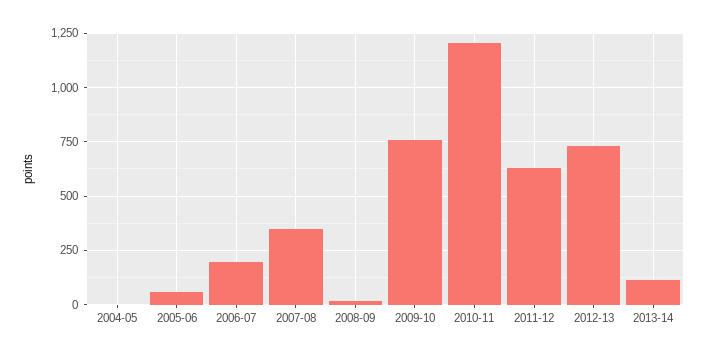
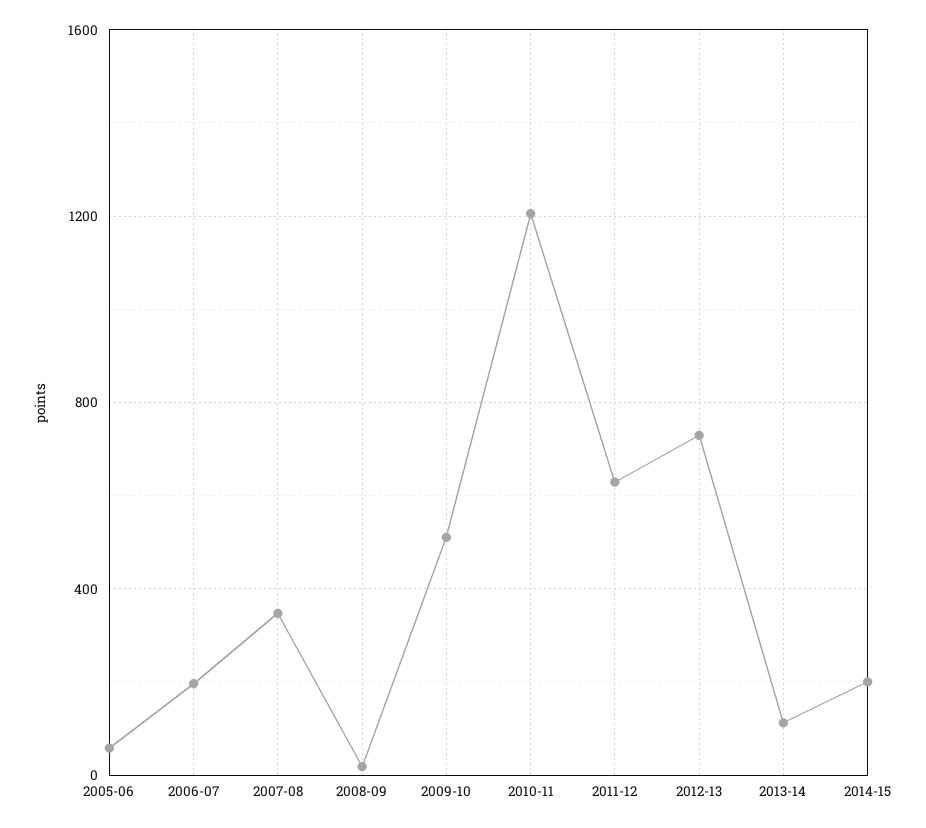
2004-05: 0 -> none
2009-10: 750 -> 500
2014-15: none -> 200

